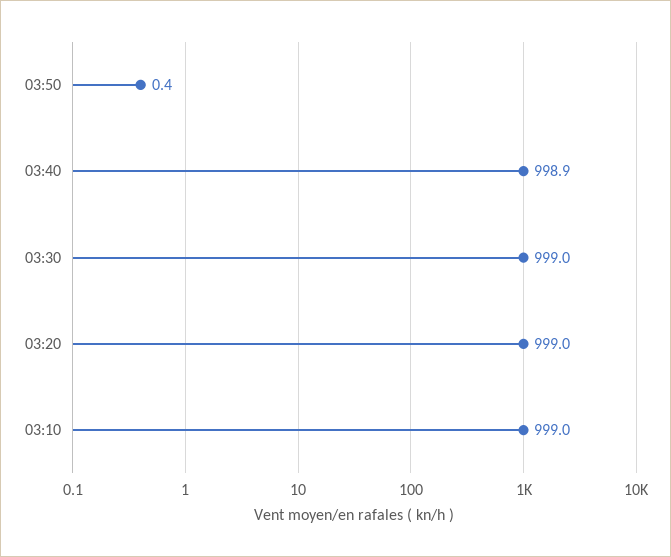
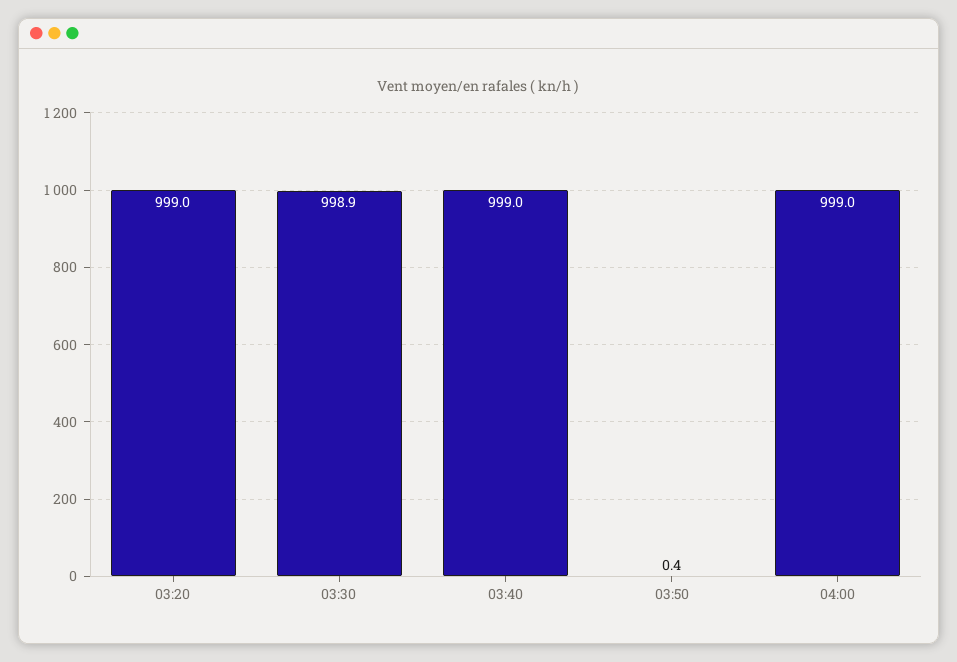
03:40: 998.9 -> 999
03:30: 999 -> 998.9
03:10: 999 -> none
04:00: none -> 999

